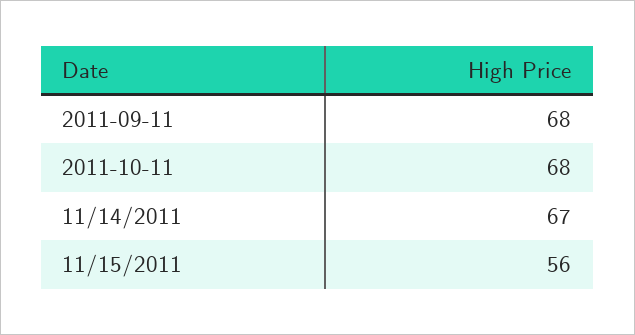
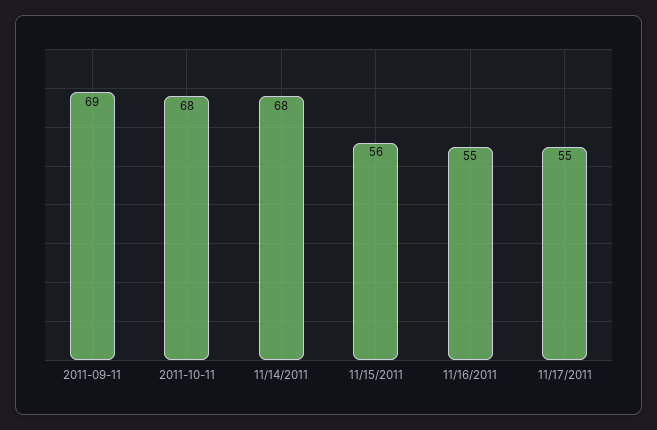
2011-09-11: 68 -> 69
11/14/2011: 67 -> 68
11/16/2011: none -> 55
11/17/2011: none -> 55

